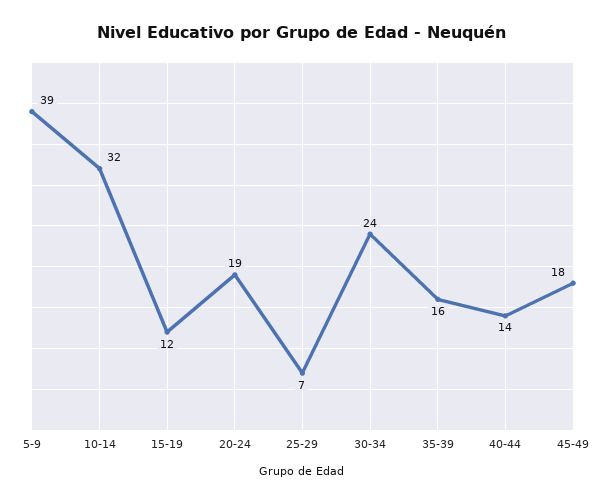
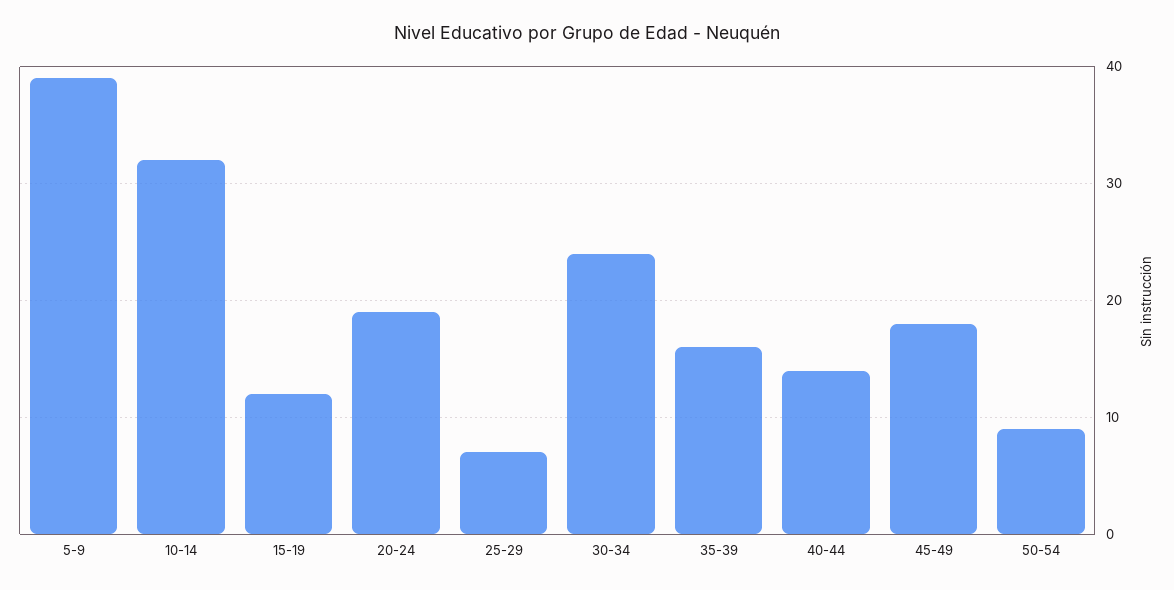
50-54: none -> 9

